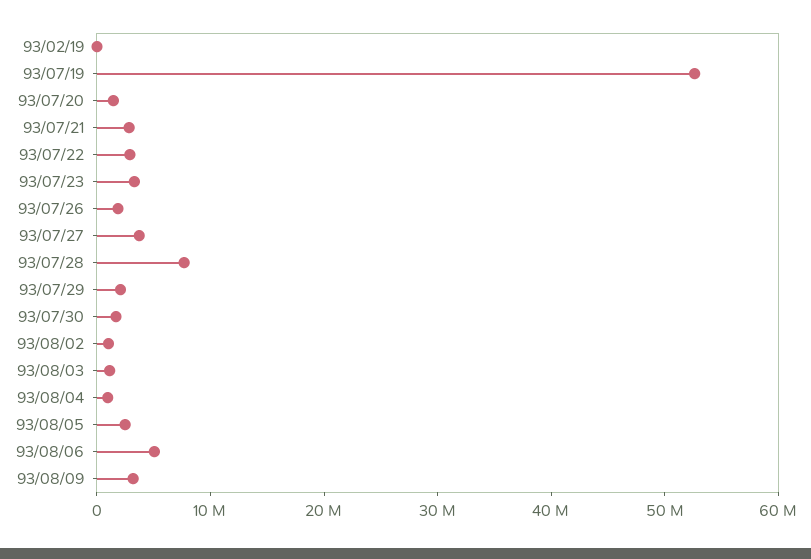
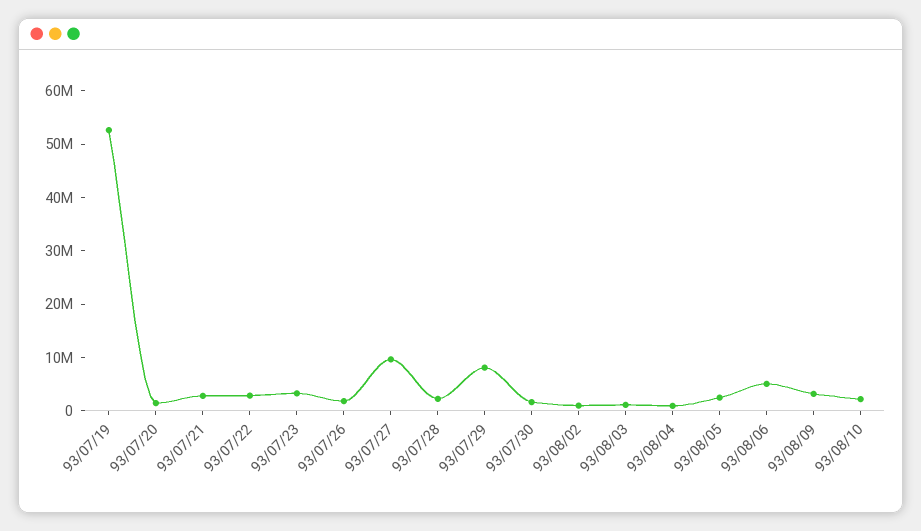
93/02/19: 0 -> none
93/07/27: 4000000 -> 10000000
93/07/28: 8000000 -> 2000000
93/07/29: 2000000 -> 8000000
93/08/10: none -> 2000000

